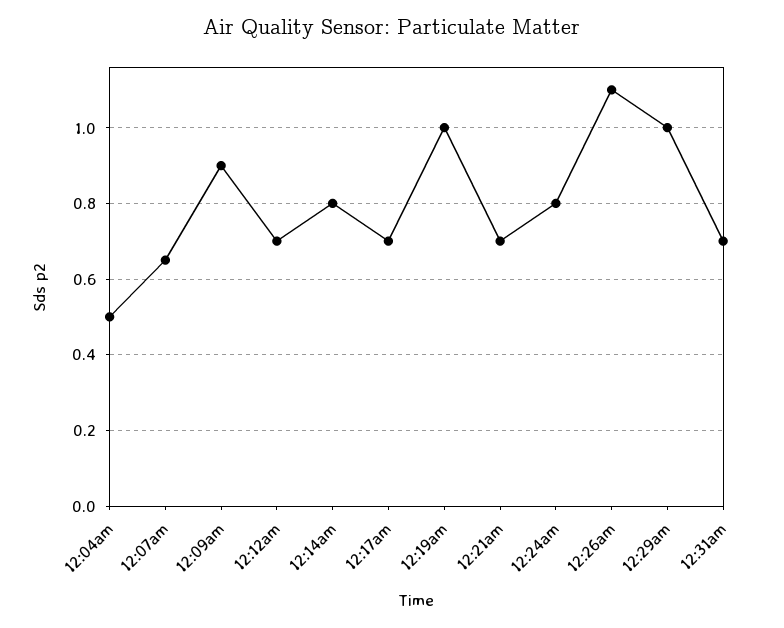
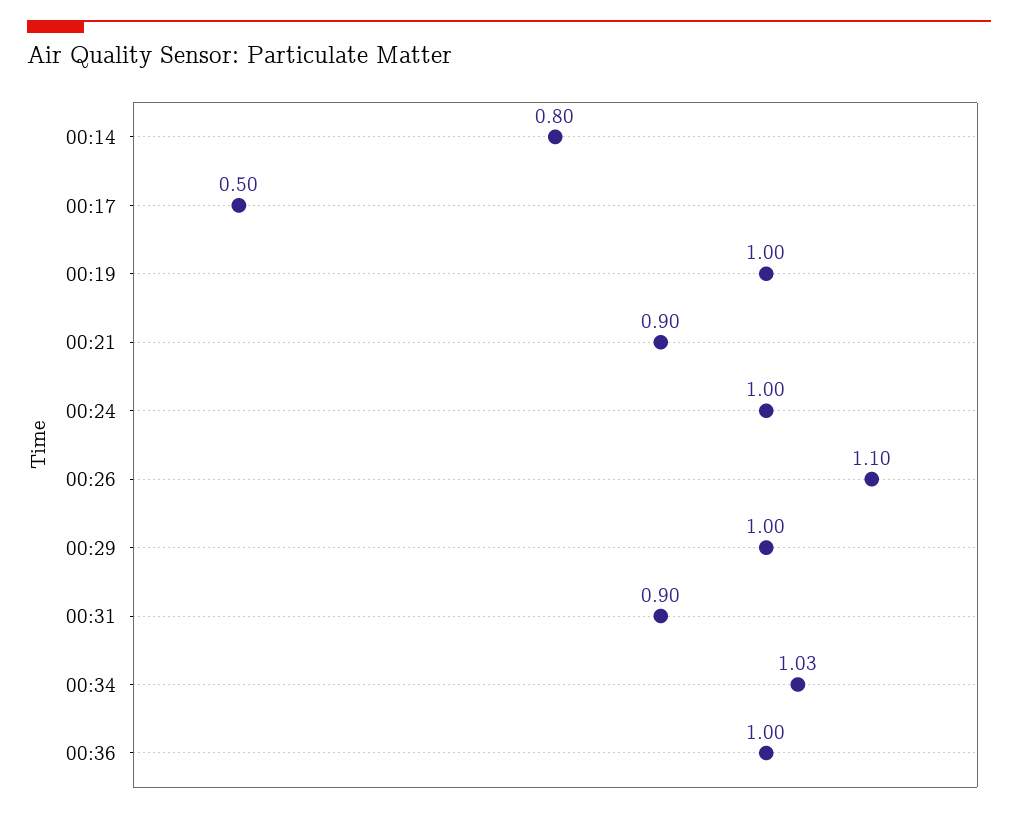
12:04am: 0.5 -> none
12:07am: 0.65 -> none
12:09am: 0.9 -> none
12:12am: 0.7 -> none
12:17am: 0.7 -> 0.5
12:21am: 0.7 -> 0.9
12:24am: 0.8 -> 1
12:31am: 0.7 -> 0.9
00:34: none -> 1.03
00:36: none -> 1

